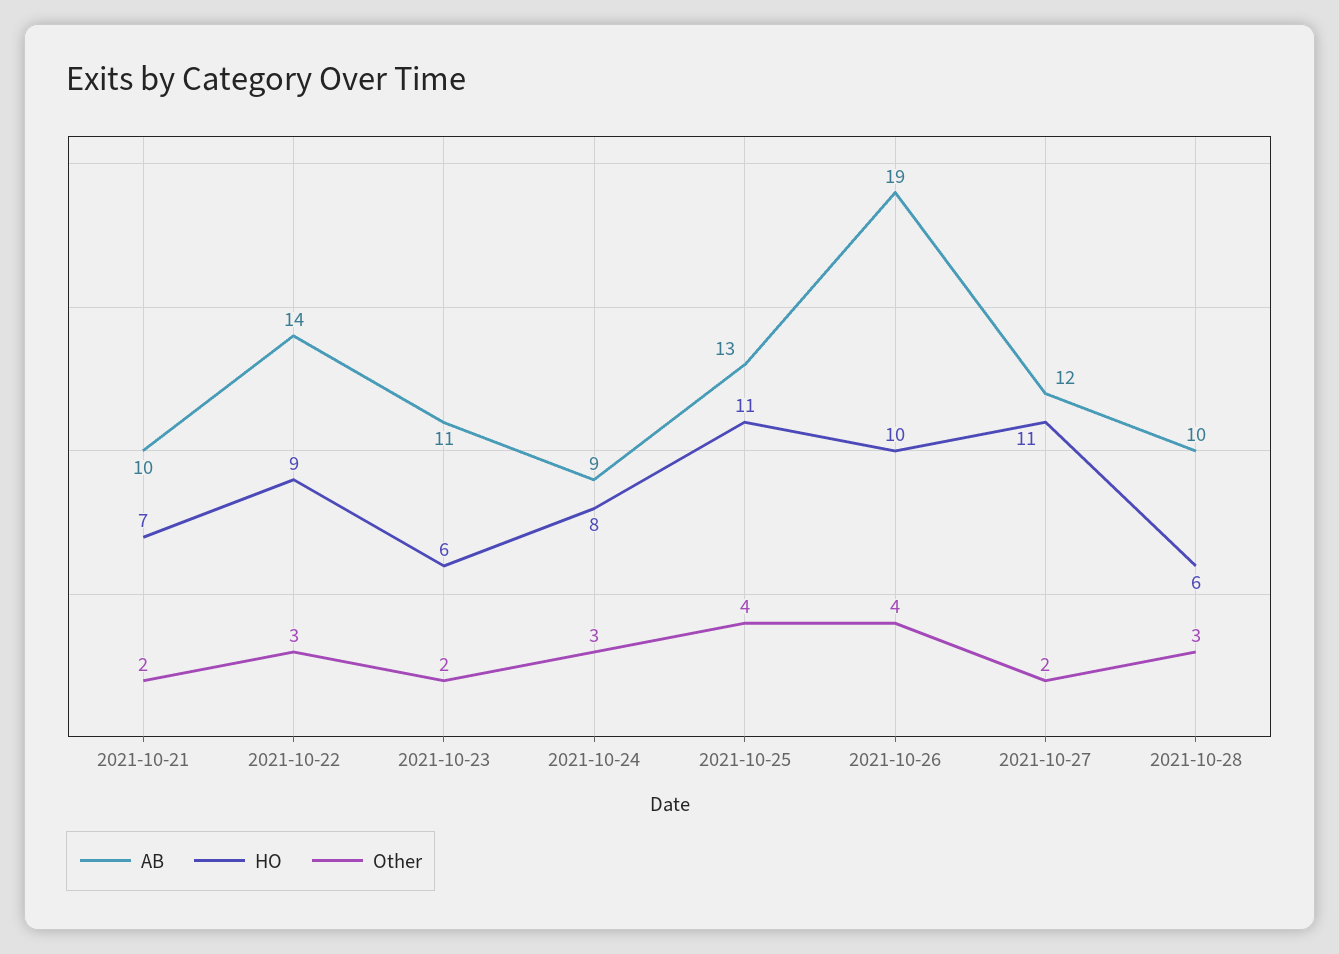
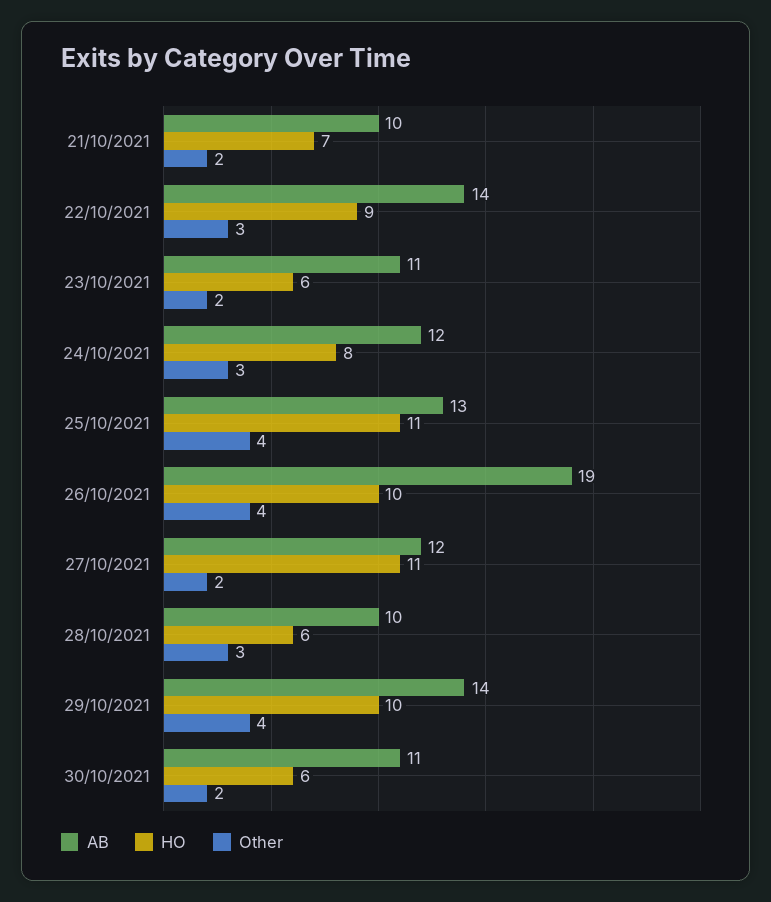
AB, 2021-10-24: 9 -> 12
AB, 29/10/2021: none -> 14
HO, 29/10/2021: none -> 10
Other, 29/10/2021: none -> 4
AB, 30/10/2021: none -> 11
HO, 30/10/2021: none -> 6
Other, 30/10/2021: none -> 2

